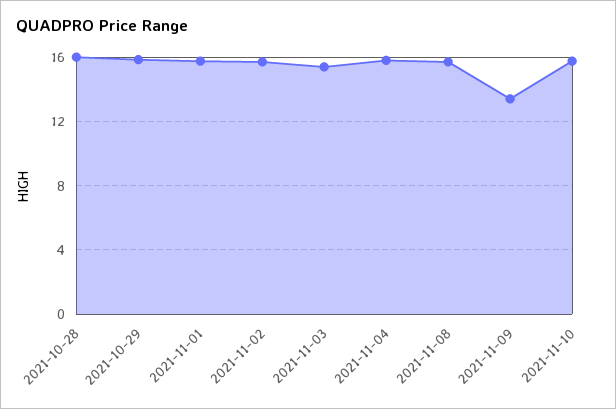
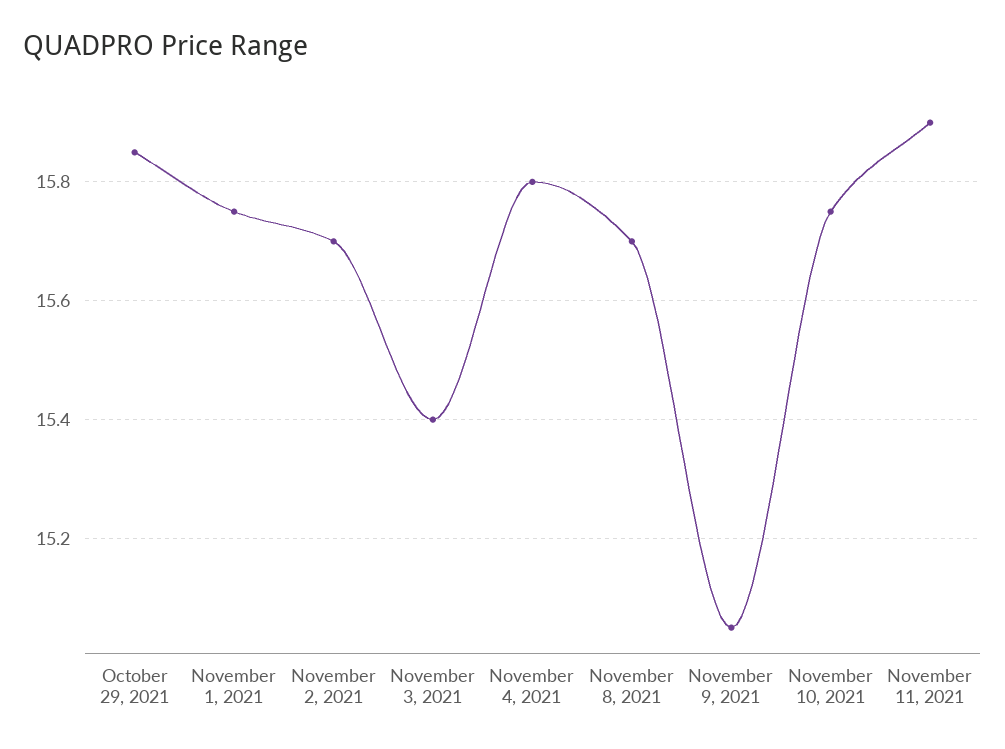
2021-10-28: 16 -> none
2021-11-09: 13.5 -> 15.05
November 11, 2021: none -> 15.9

